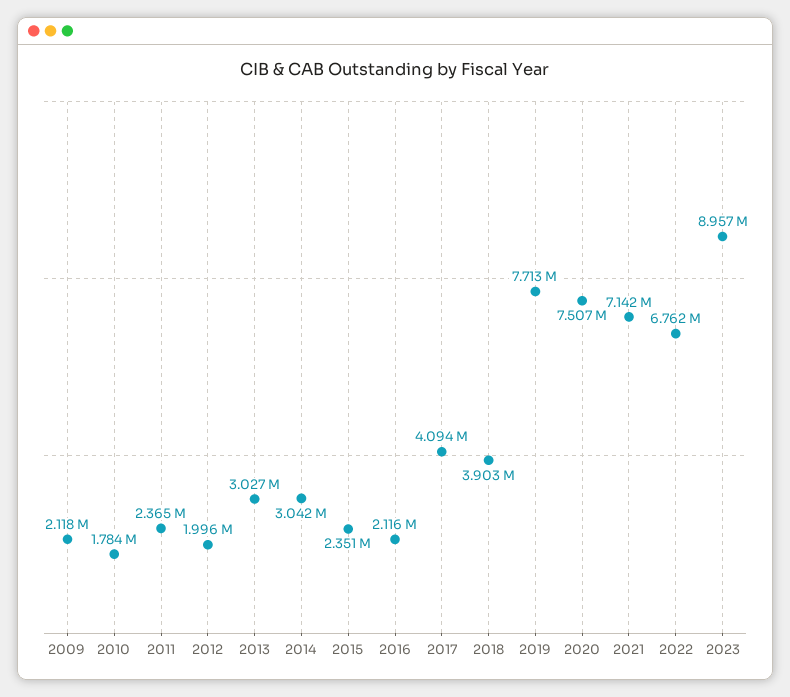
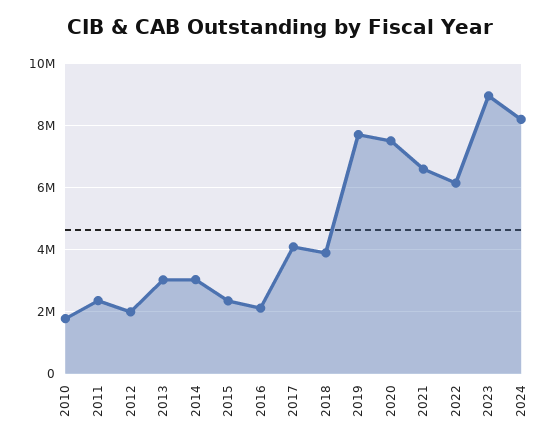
2009: 2118000 -> none
2021: 7142000 -> 6600000
2022: 6762000 -> 6200000
2024: none -> 8200000

